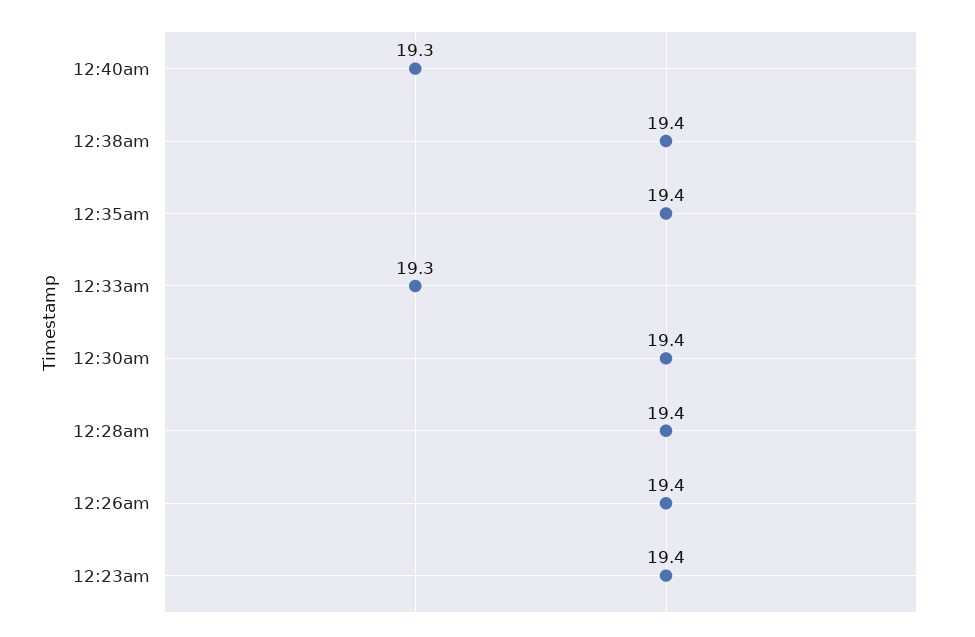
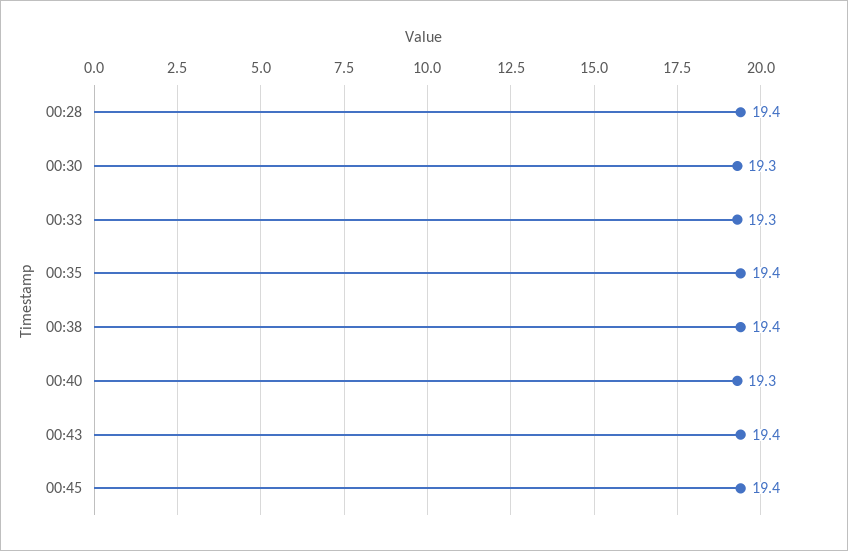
12:30am: 19.4 -> 19.3
12:26am: 19.4 -> none
12:23am: 19.4 -> none
00:43: none -> 19.4
00:45: none -> 19.4

